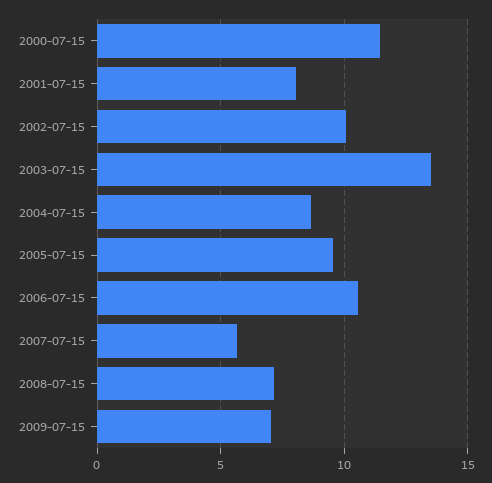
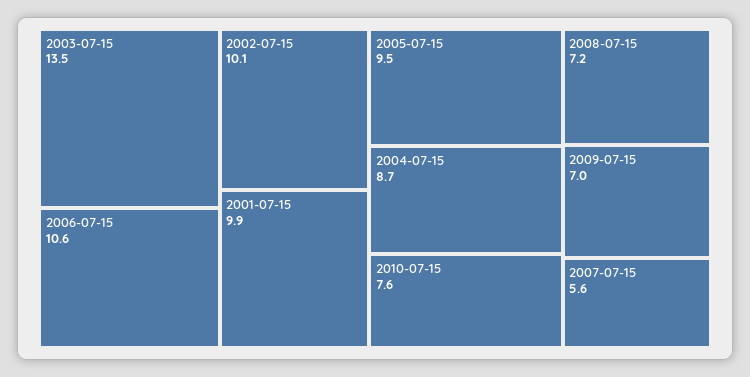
2000-07-15: 11.5 -> none
2001-07-15: 8 -> 9.9
2010-07-15: none -> 7.6

